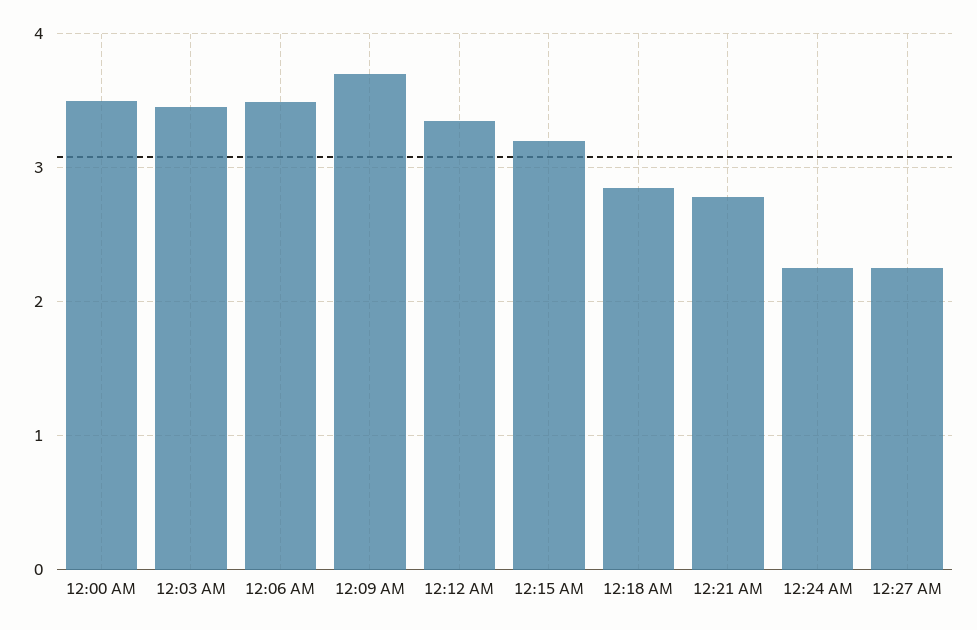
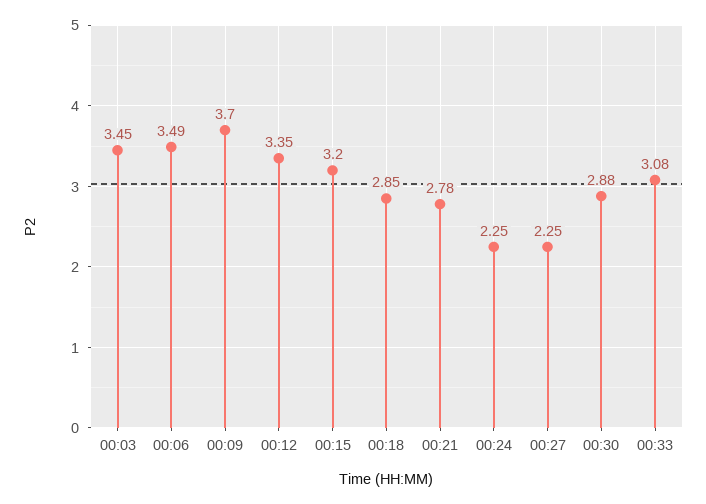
12:00 AM: 3.5 -> none
00:30: none -> 2.88
00:33: none -> 3.08

